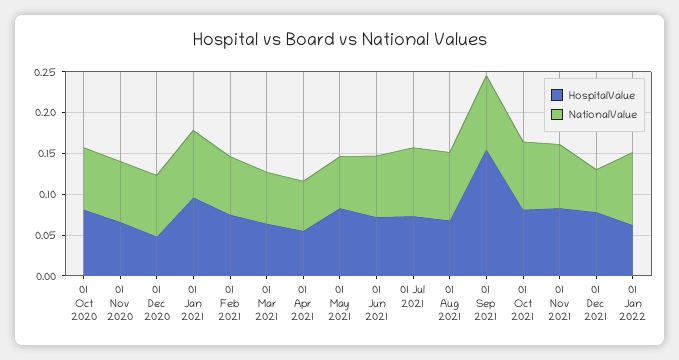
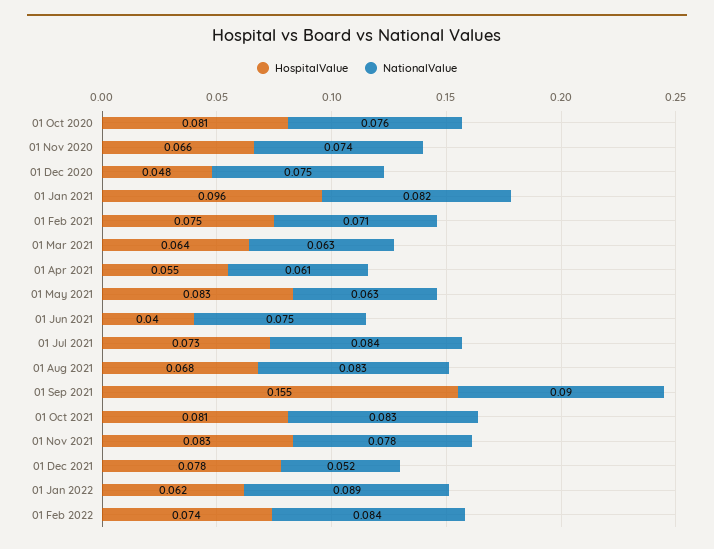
HospitalValue, 01 Jun 2021: 0.07 -> 0.04
HospitalValue, 01 Feb 2022: none -> 0.074
NationalValue, 01 Feb 2022: none -> 0.084

